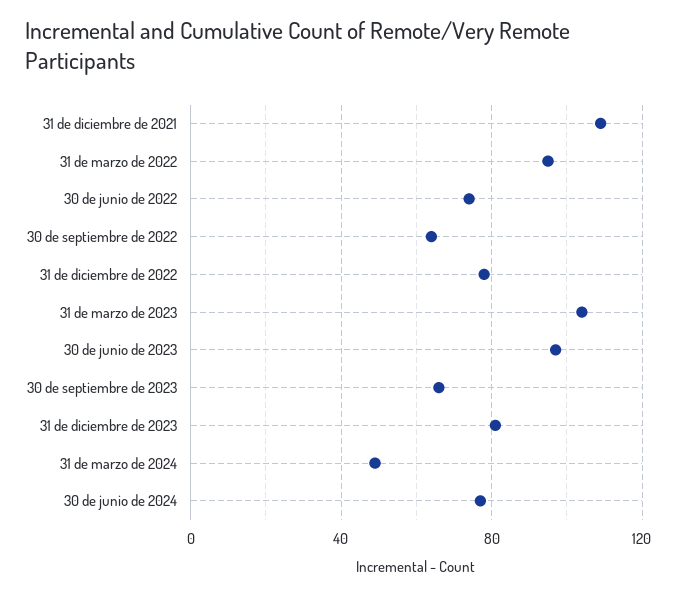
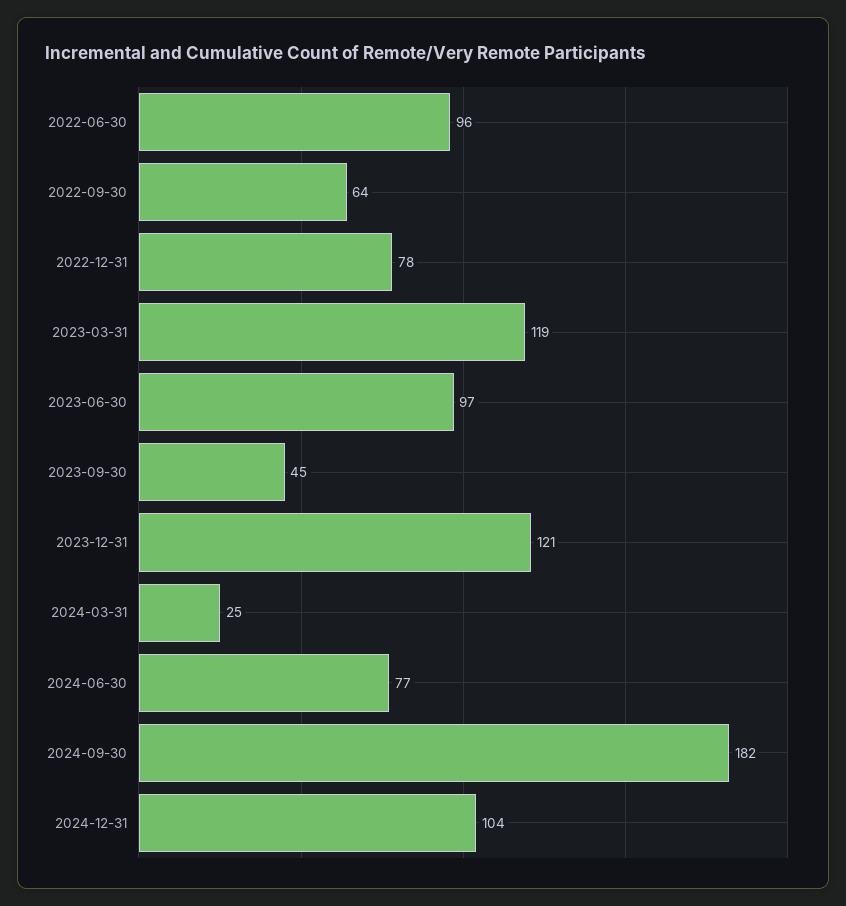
31 de diciembre de 2021: 110 -> none
31 de marzo de 2022: 95 -> none
30 de junio de 2022: 75 -> 96
31 de marzo de 2023: 105 -> 119
30 de septiembre de 2023: 65 -> 45
31 de diciembre de 2023: 80 -> 121
31 de marzo de 2024: 50 -> 25
2024-09-30: none -> 182
2024-12-31: none -> 104

